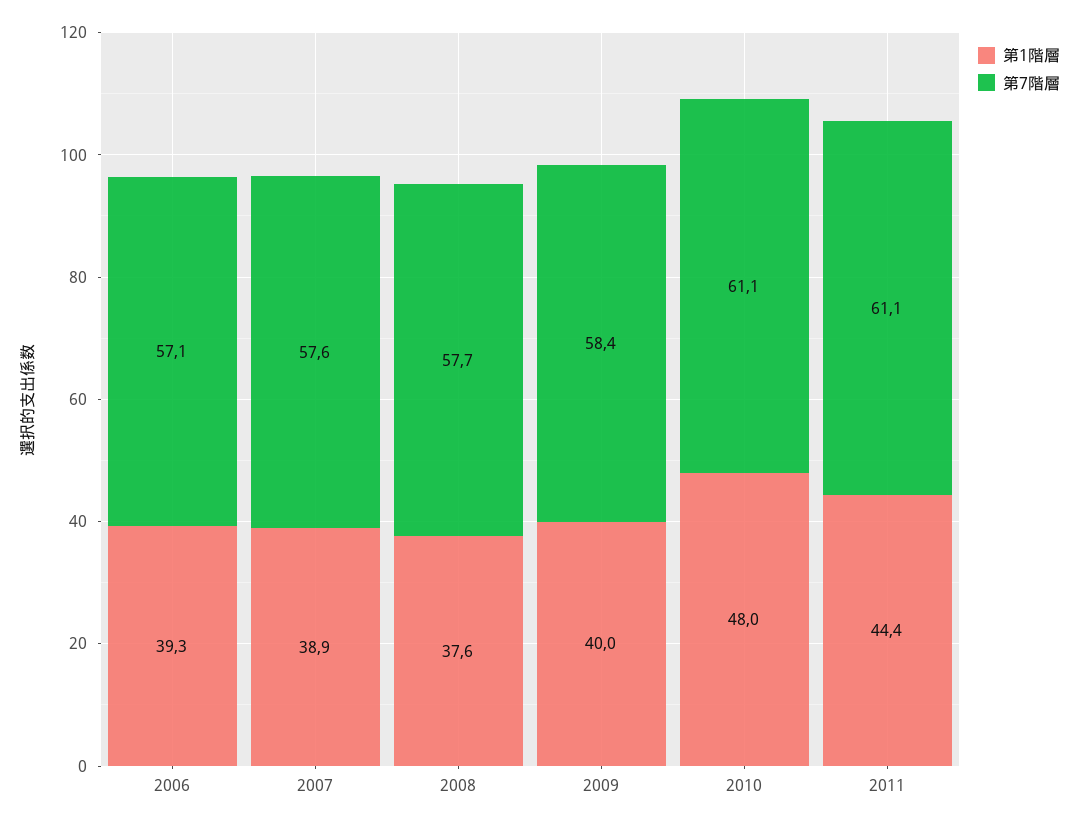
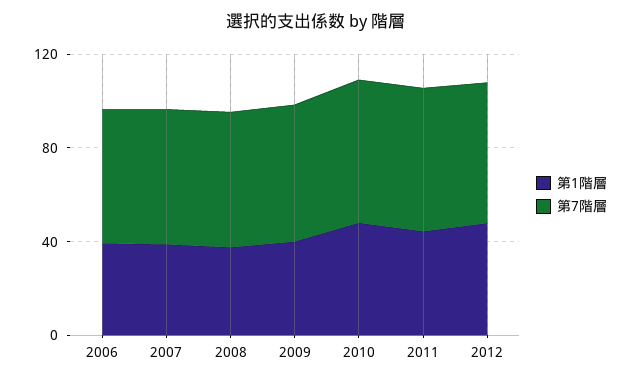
第1階層, 2012: none -> 50
第7階層, 2012: none -> 60

